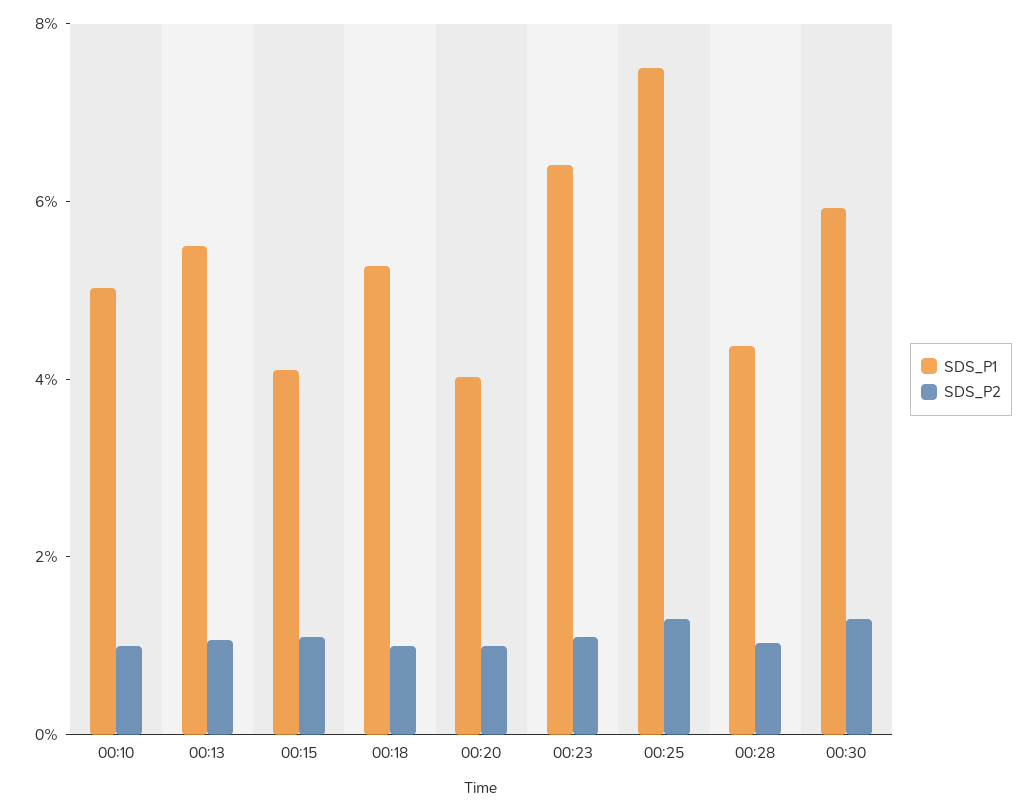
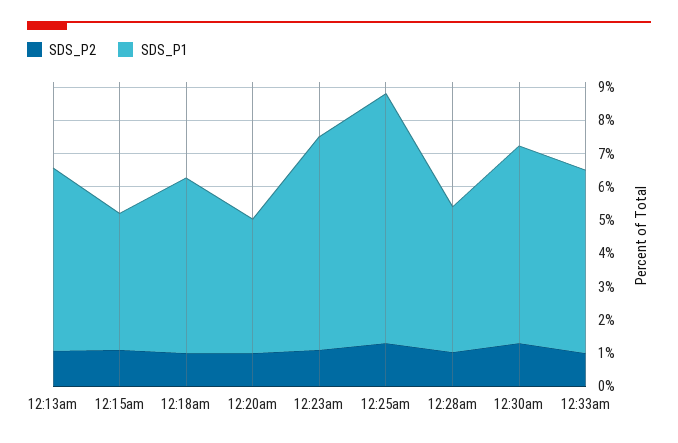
SDS_P1, 00:10: 5 -> none
SDS_P2, 00:10: 1 -> none
SDS_P2, 12:33am: none -> 1
SDS_P1, 12:33am: none -> 5.5

